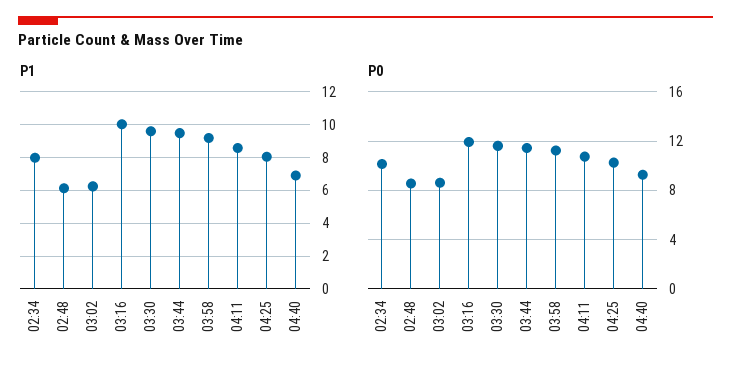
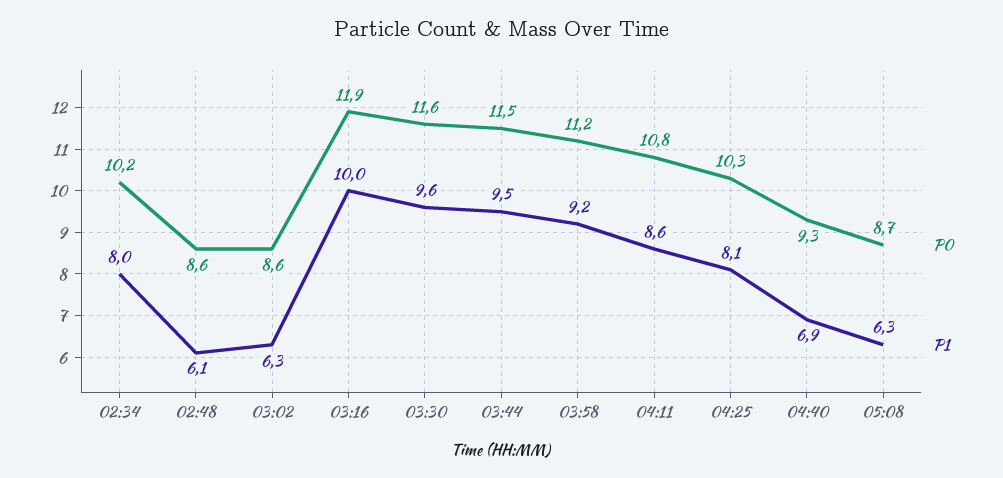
P0, 05:08: none -> 8.7
P1, 05:08: none -> 6.3

